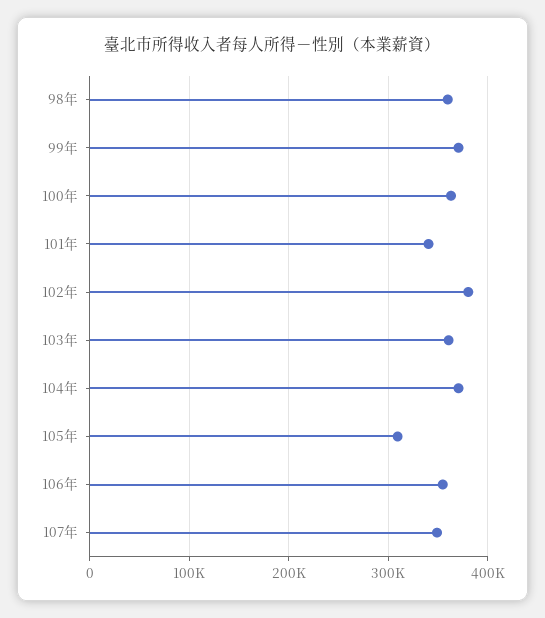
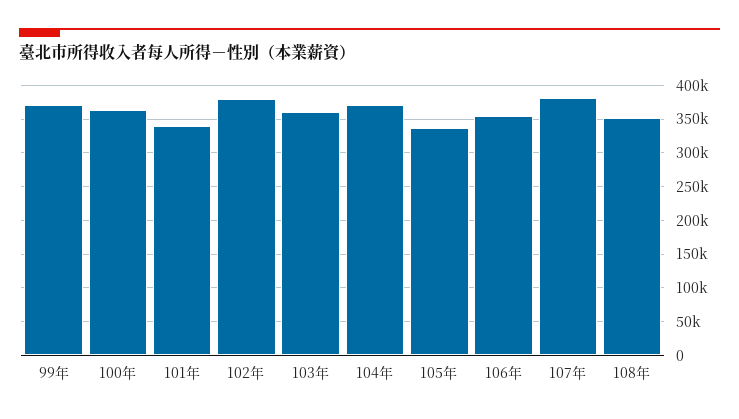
98年: 360000 -> none
105年: 310000 -> 340000
107年: 350000 -> 380000
108年: none -> 350000

